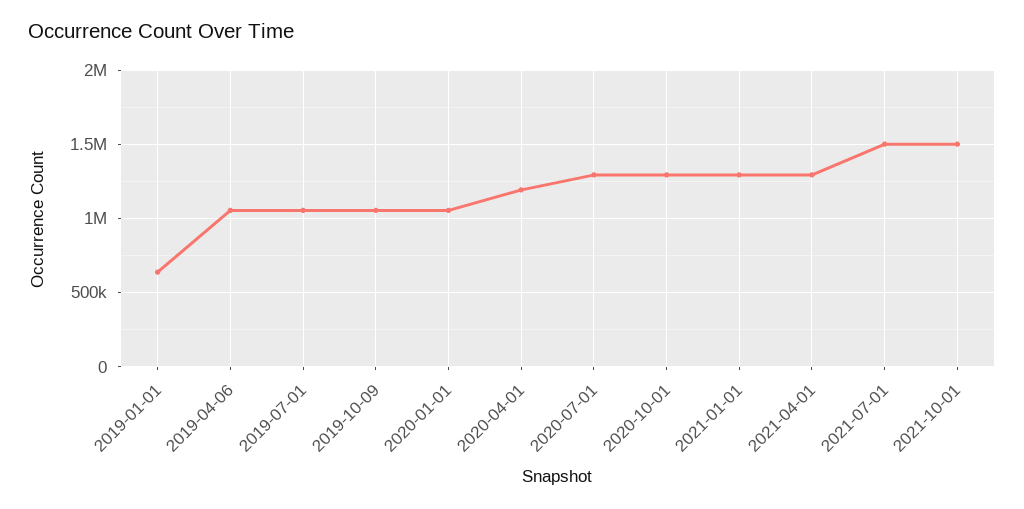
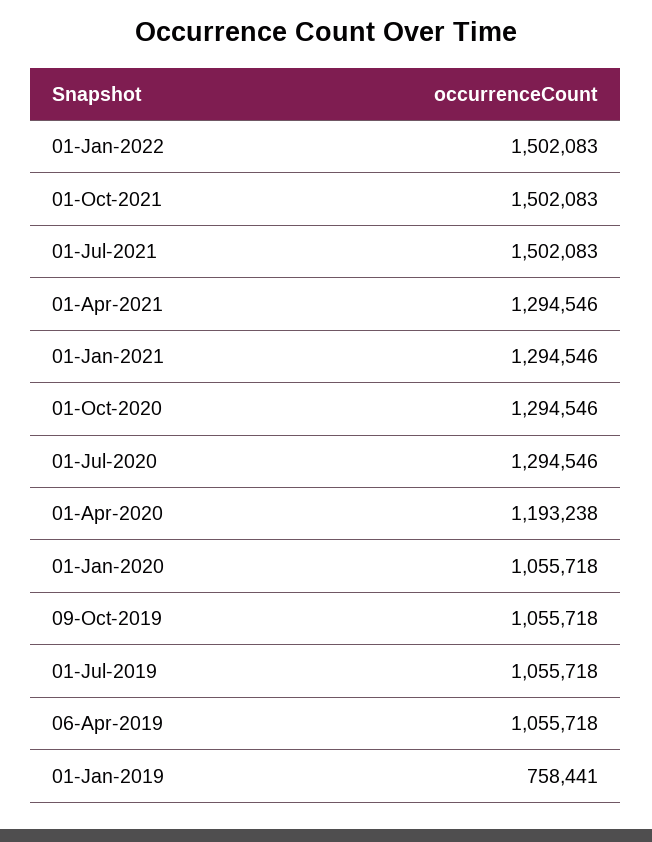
2019-01-01: 650000 -> 758441
01-Jan-2022: none -> 1502083

